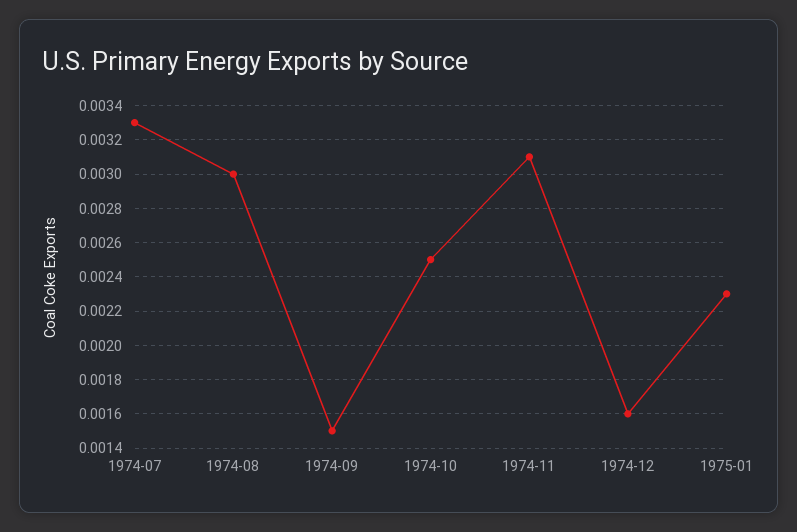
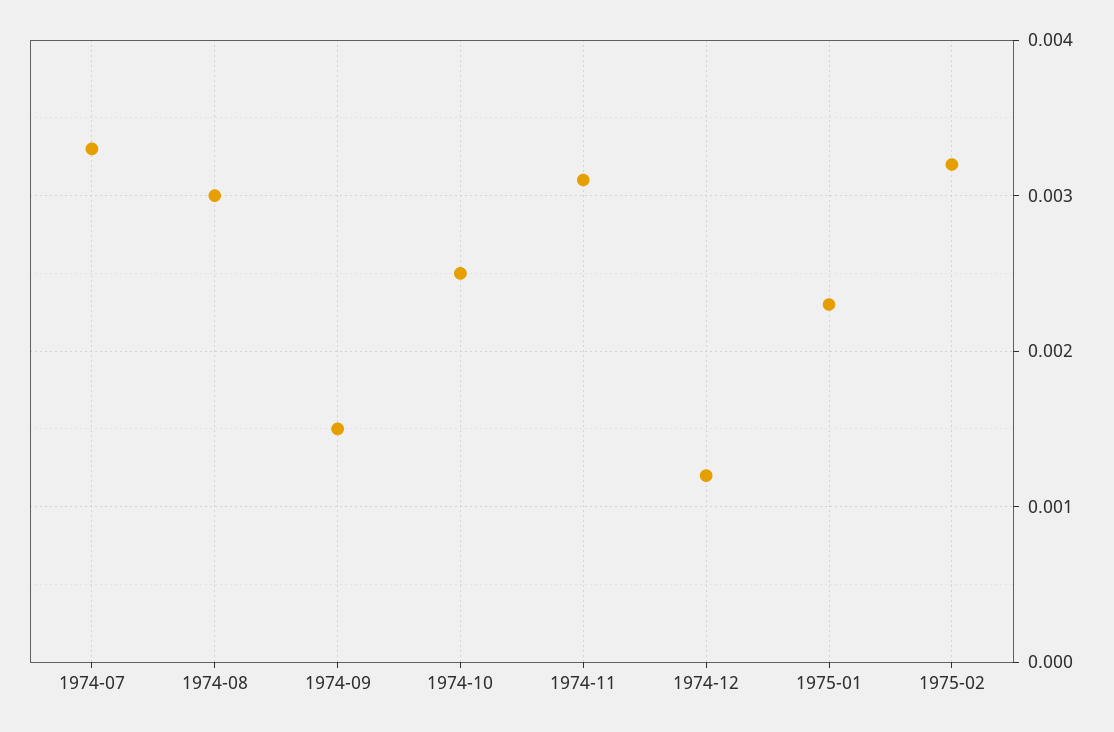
1974-12: 0.0016 -> 0.0012
1975-02: none -> 0.0032

